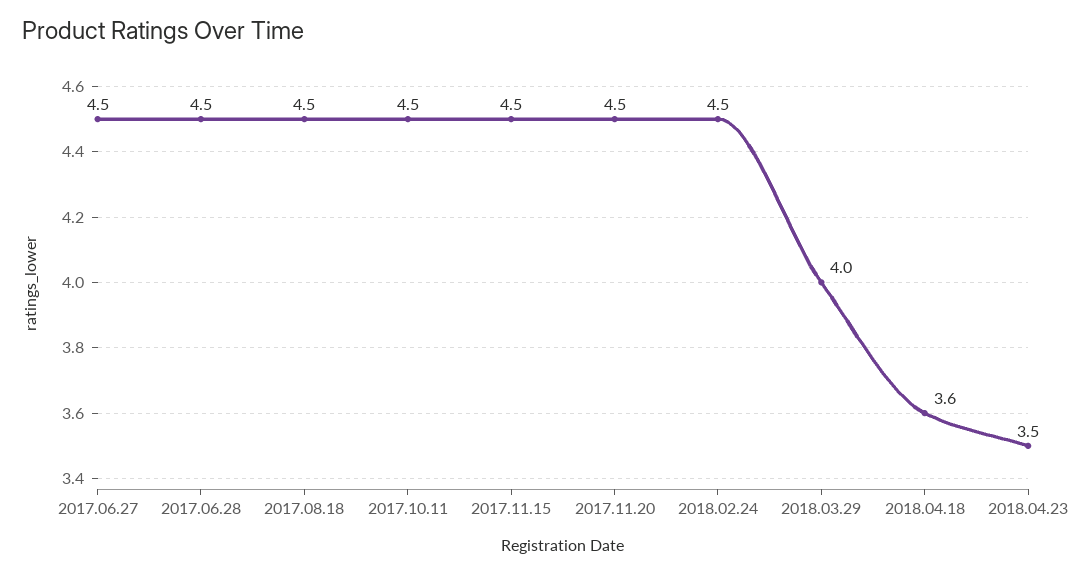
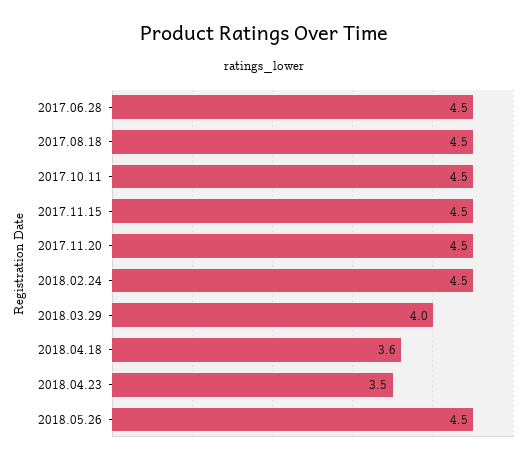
2017.06.27: 4.5 -> none
2018.05.26: none -> 4.5

